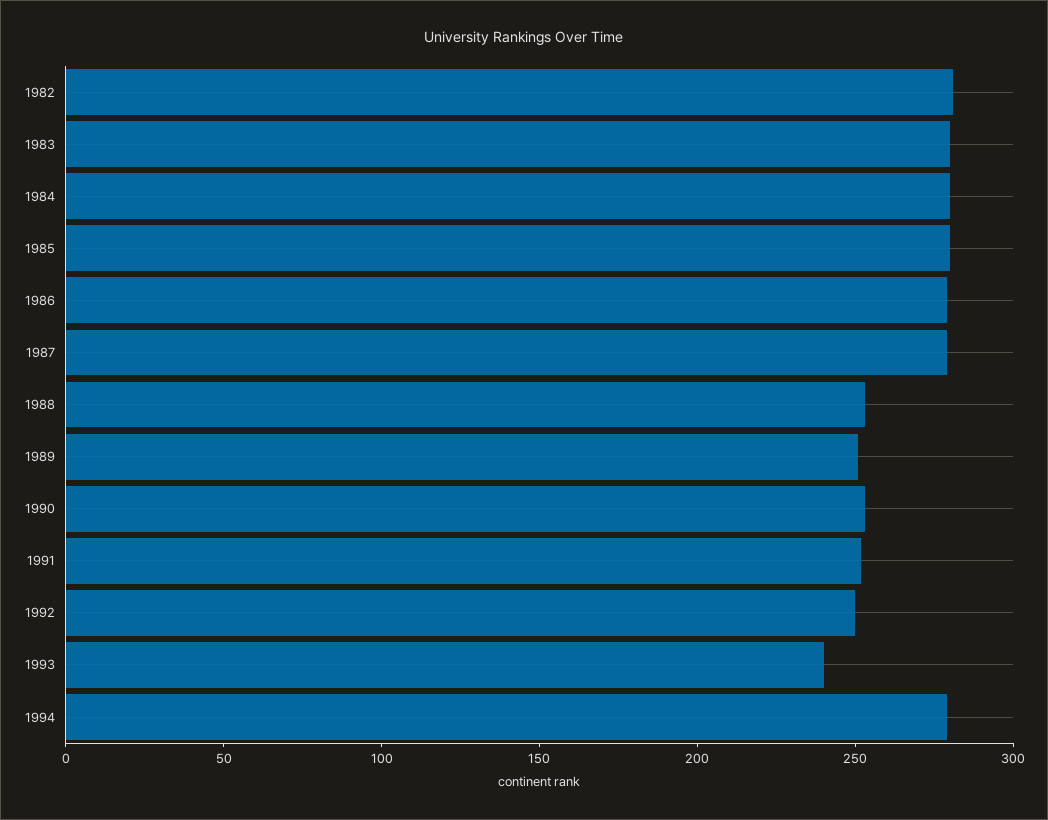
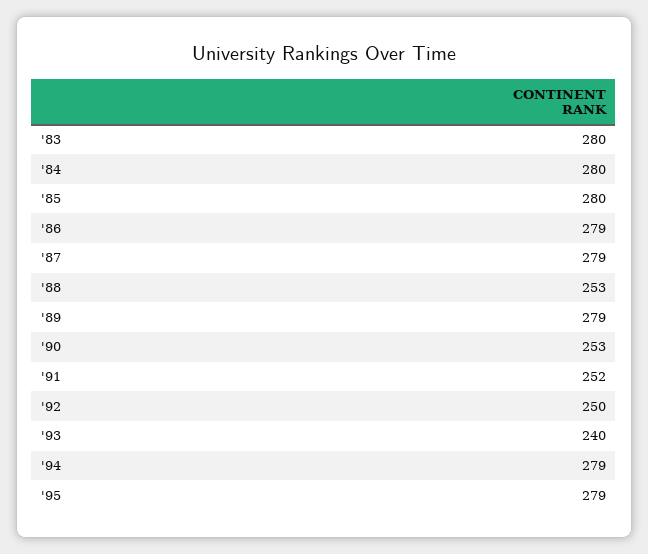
1982: 280 -> none
1989: 250 -> 279
'95: none -> 279

